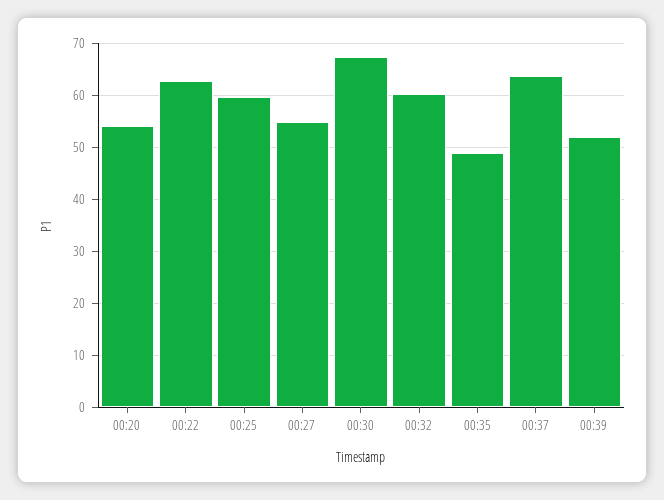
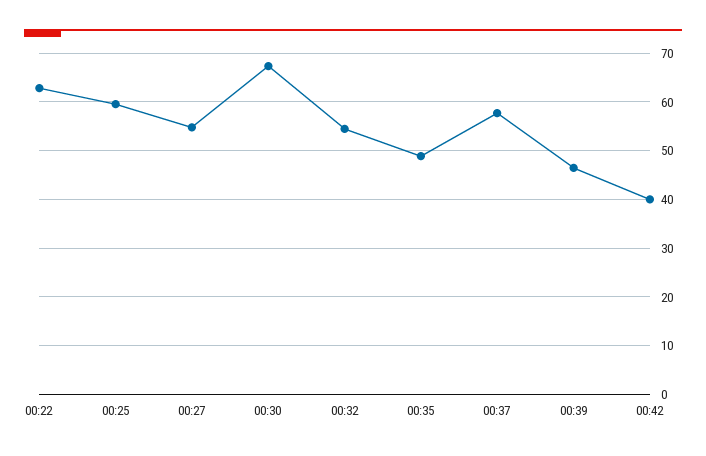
00:20: 54 -> none
00:32: 60 -> 54
00:37: 64 -> 58
00:39: 52 -> 46
00:42: none -> 40

